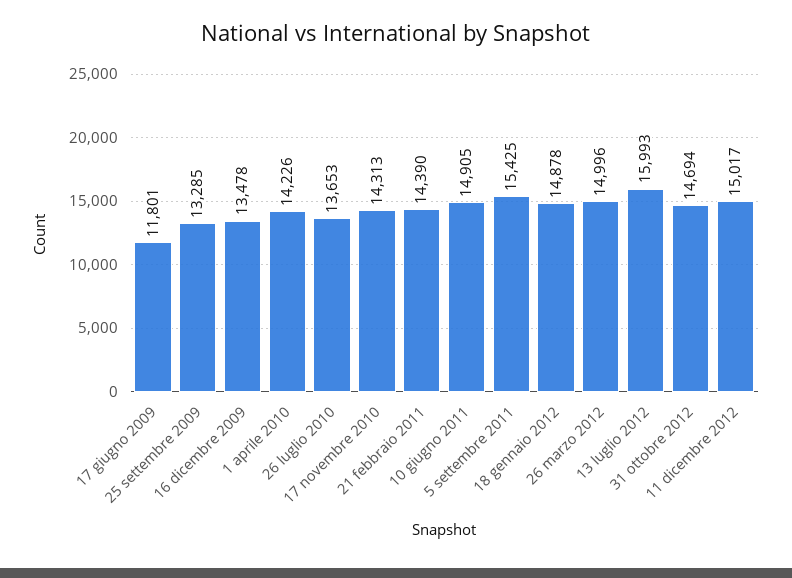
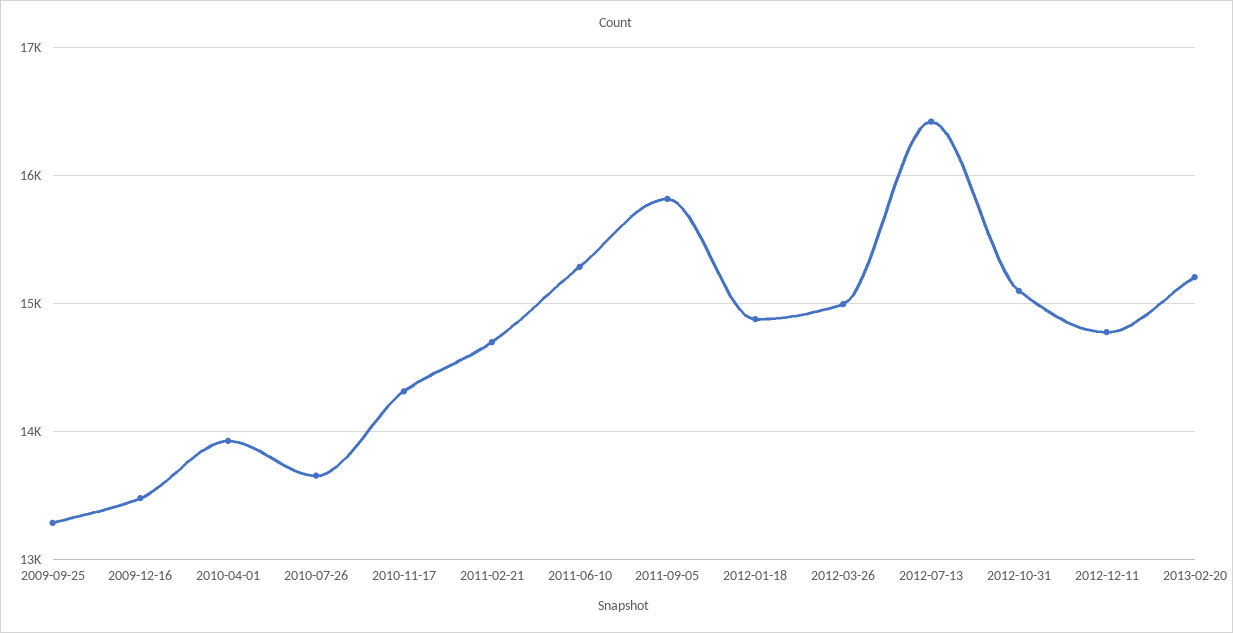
17 giugno 2009: 11801 -> none
1 aprile 2010: 14226 -> 13900
21 febbraio 2011: 14390 -> 14700
10 giugno 2011: 14905 -> 15300
5 settembre 2011: 15425 -> 15800
13 luglio 2012: 15993 -> 16400
31 ottobre 2012: 14694 -> 15100
11 dicembre 2012: 15017 -> 14800
2013-02-20: none -> 15200

